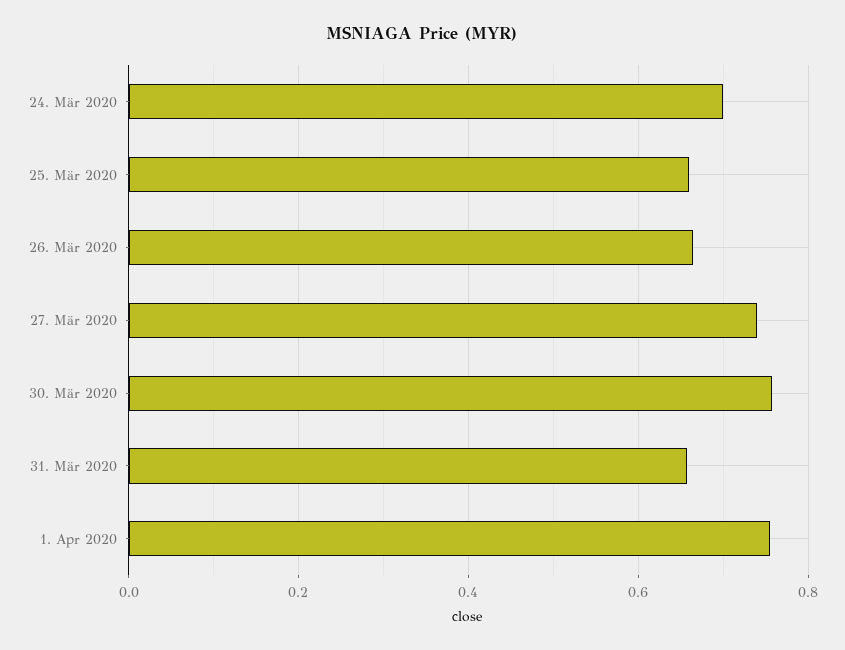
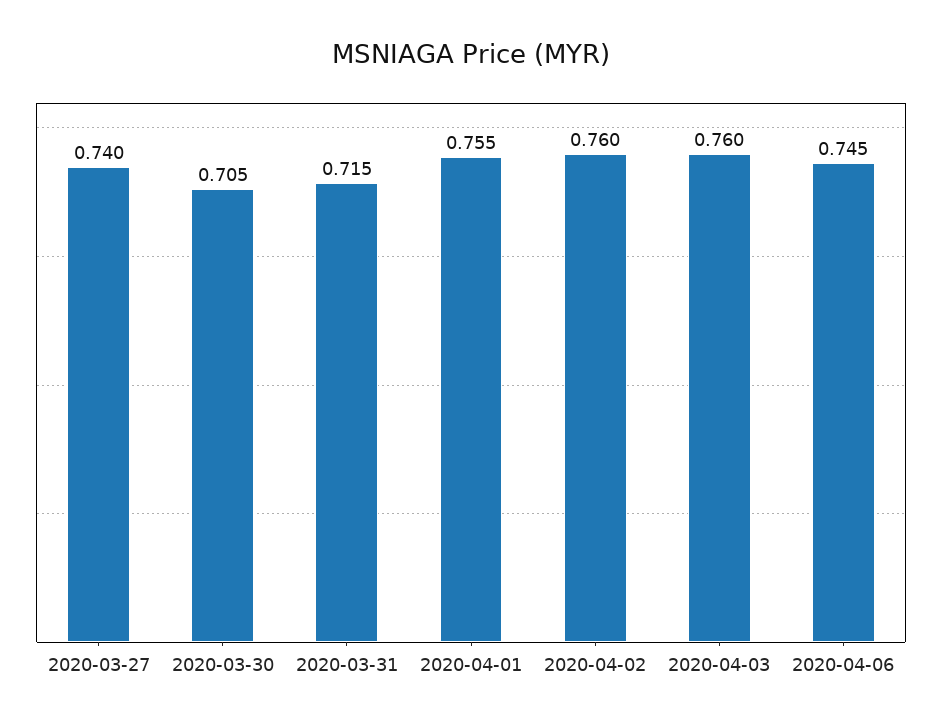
24. Mär 2020: 0.7 -> none
25. Mär 2020: 0.66 -> none
26. Mär 2020: 0.66 -> none
30. Mär 2020: 0.76 -> 0.705
31. Mär 2020: 0.66 -> 0.715
2020-04-02: none -> 0.76
2020-04-03: none -> 0.76
2020-04-06: none -> 0.745

